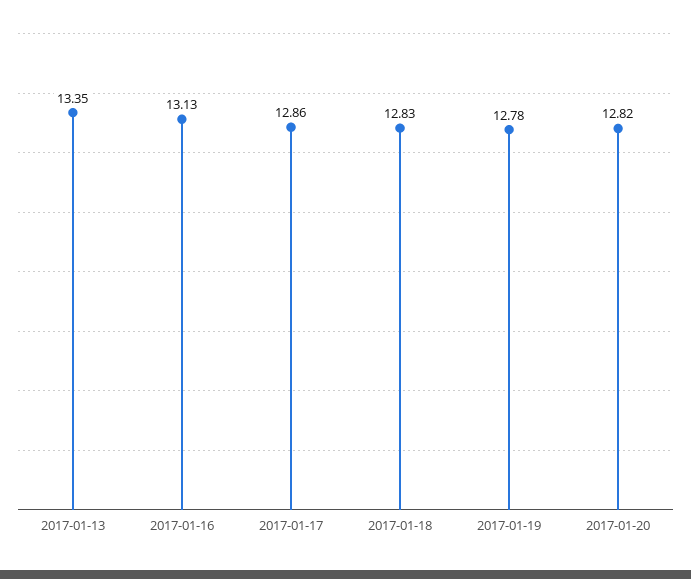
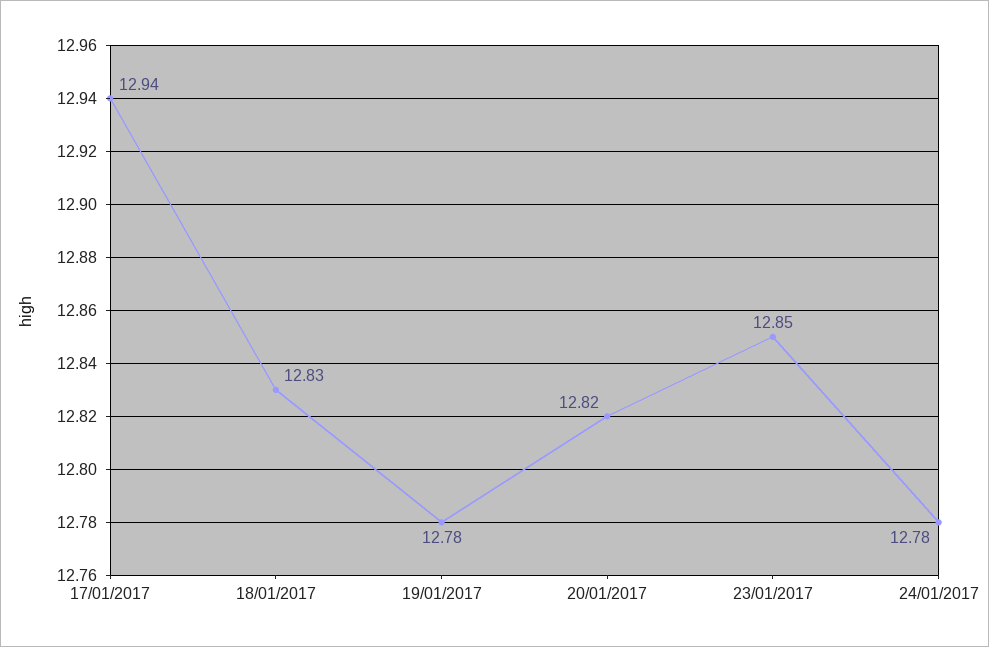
2017-01-13: 13.35 -> none
2017-01-16: 13.13 -> none
2017-01-17: 12.86 -> 12.94
23/01/2017: none -> 12.85
24/01/2017: none -> 12.78

